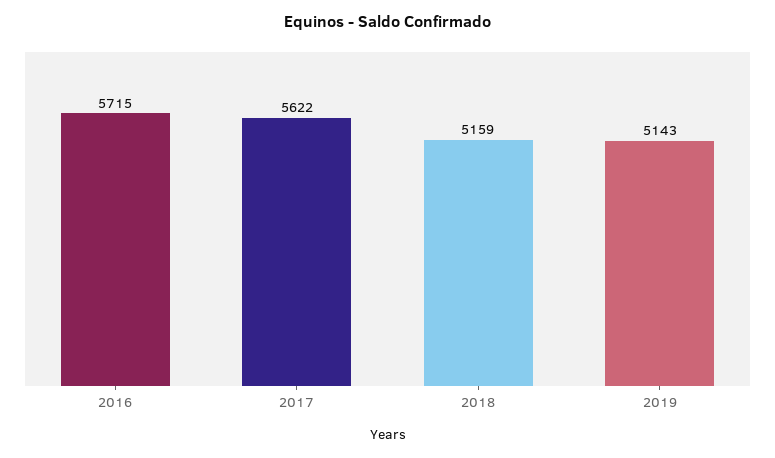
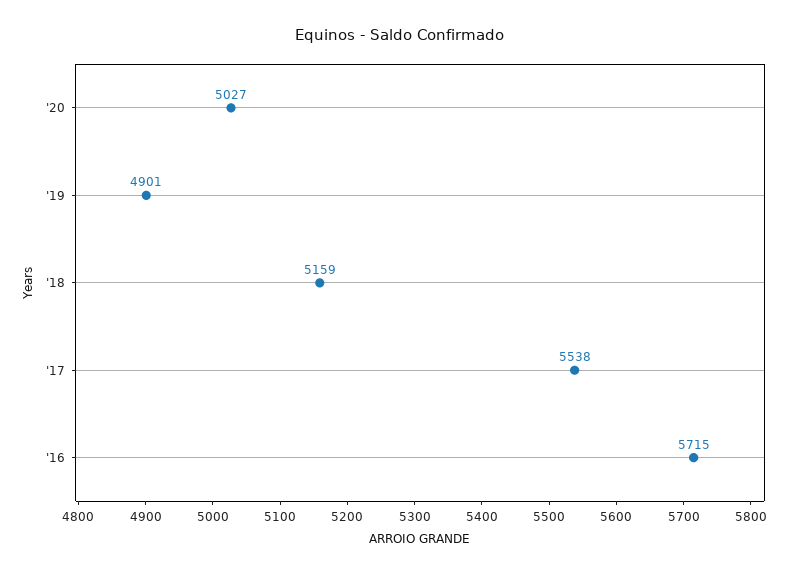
2017: 5622 -> 5538
2019: 5143 -> 4901
'20: none -> 5027

